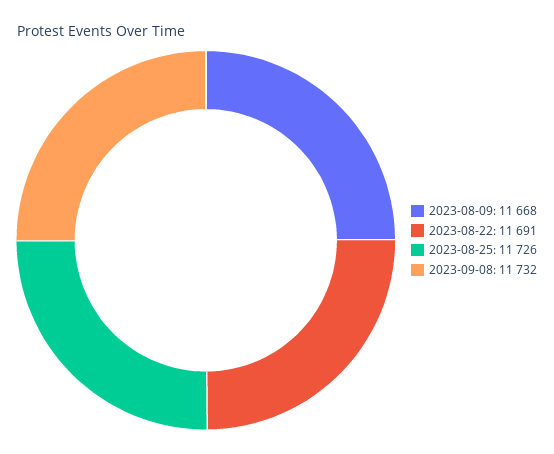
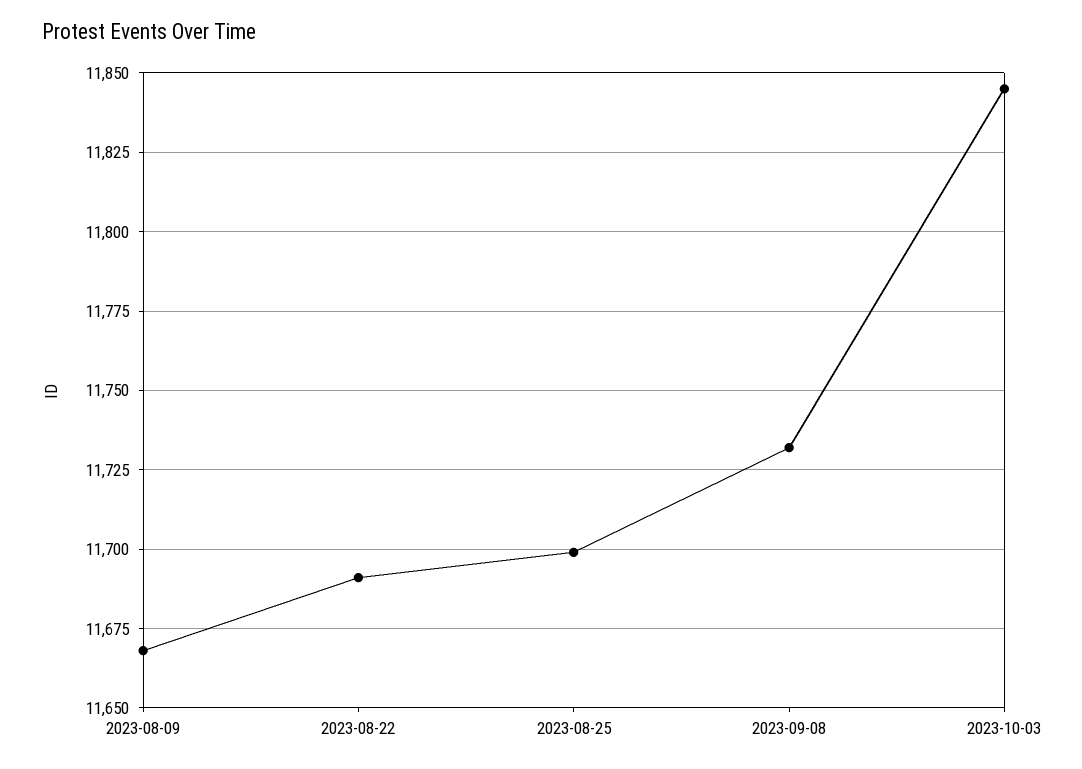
2023-08-25: 11726 -> 11700
2023-10-03: none -> 11845

